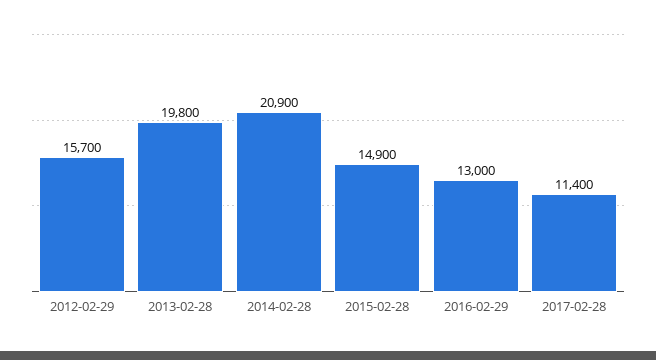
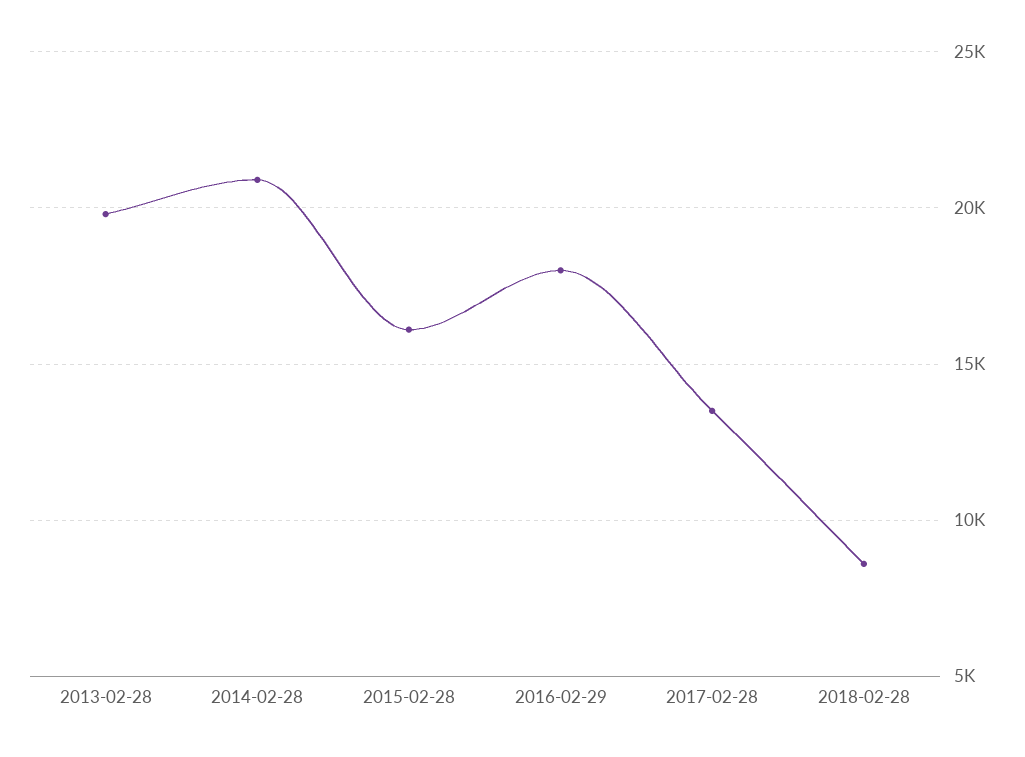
2012-02-29: 15700 -> none
2015-02-28: 14900 -> 16000
2016-02-29: 13000 -> 18000
2017-02-28: 11400 -> 13500
2018-02-28: none -> 8500

